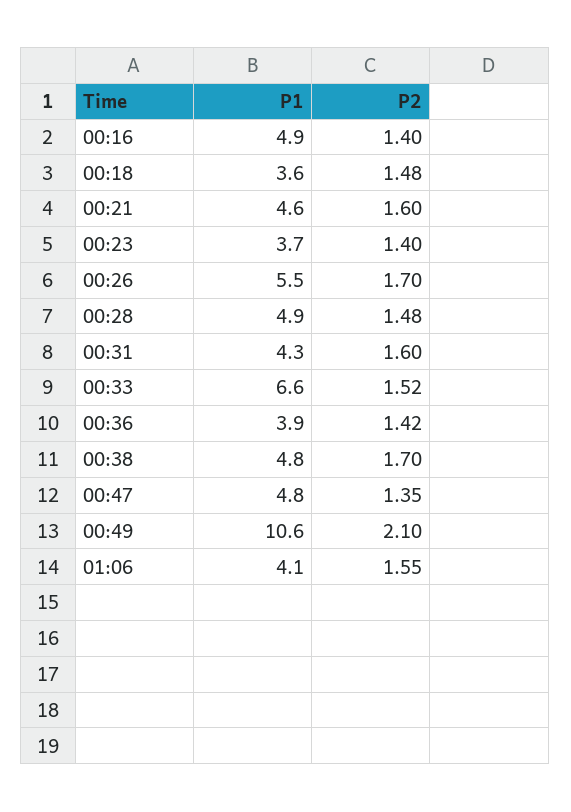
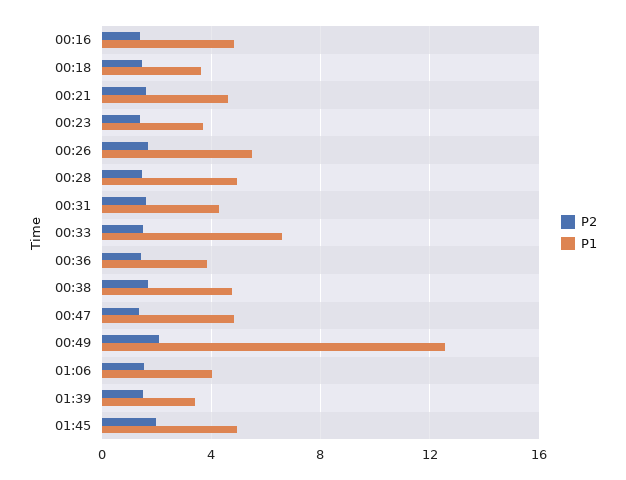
P1, 00:49: 10.6 -> 12.5
P2, 01:39: none -> 1.5
P1, 01:39: none -> 3.5
P2, 01:45: none -> 2
P1, 01:45: none -> 5

